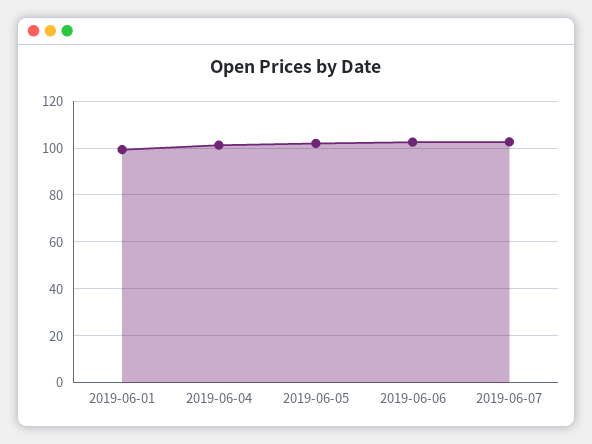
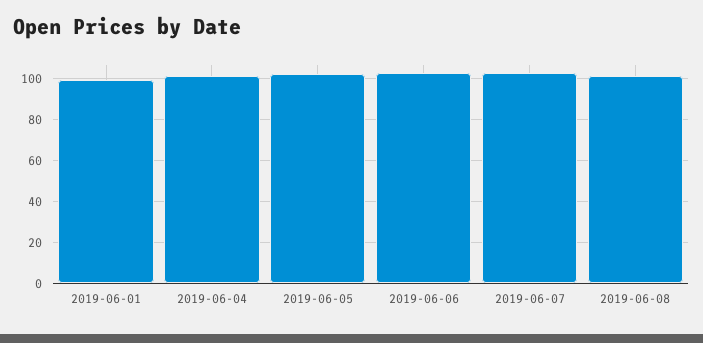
2019-06-08: none -> 100

